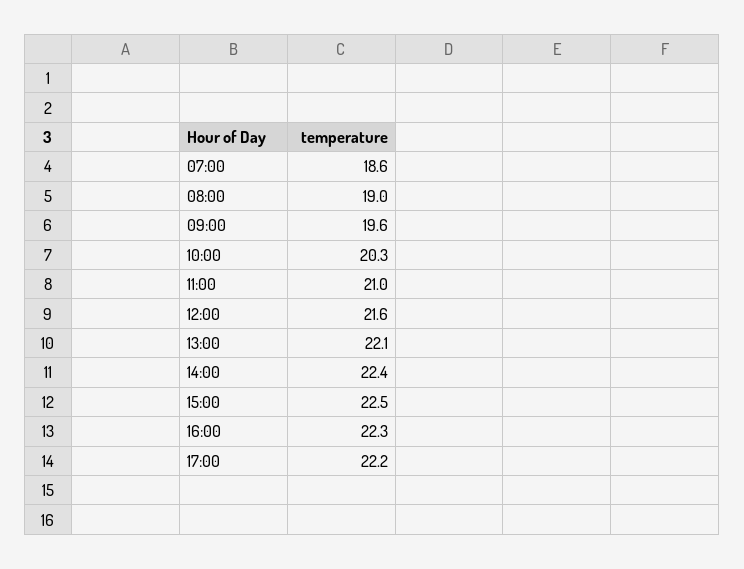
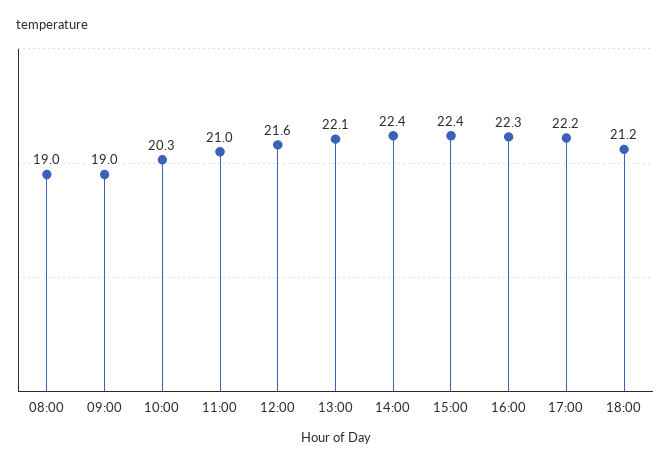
07:00: 18.6 -> none
09:00: 19.6 -> 19
15:00: 22.5 -> 22.4
18:00: none -> 21.2

